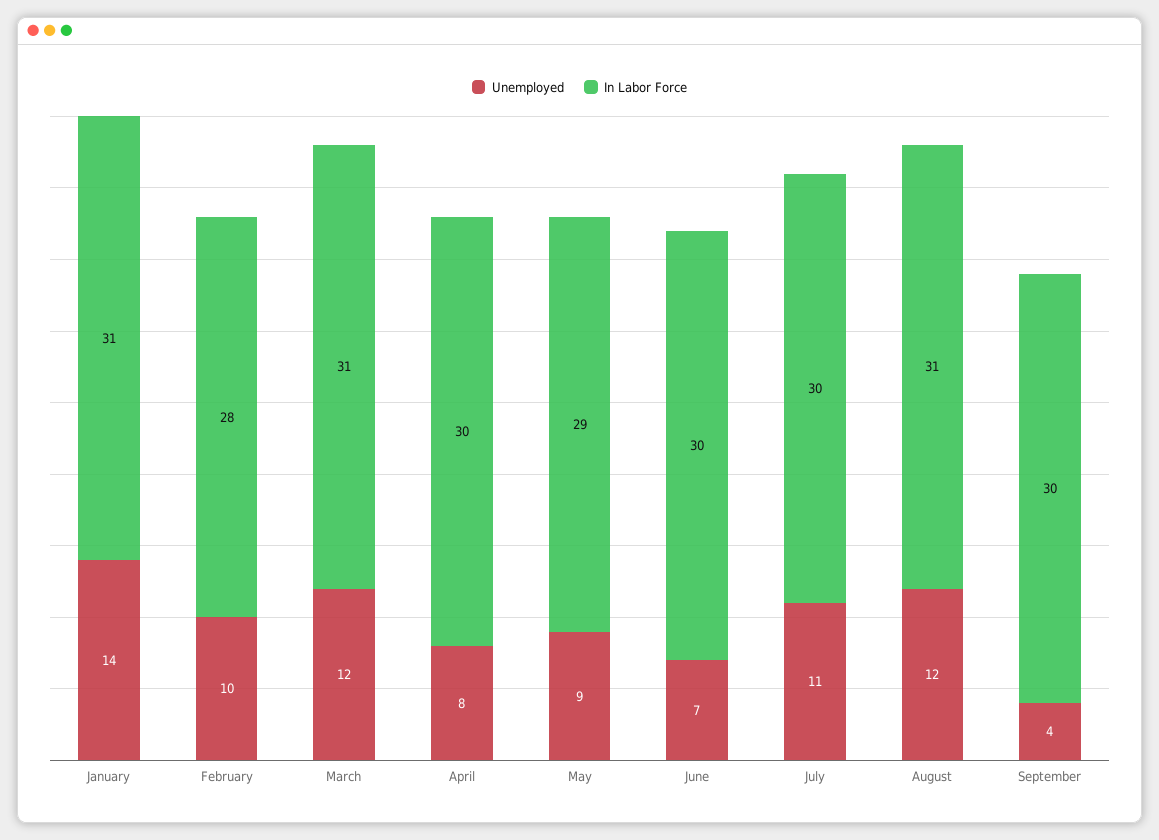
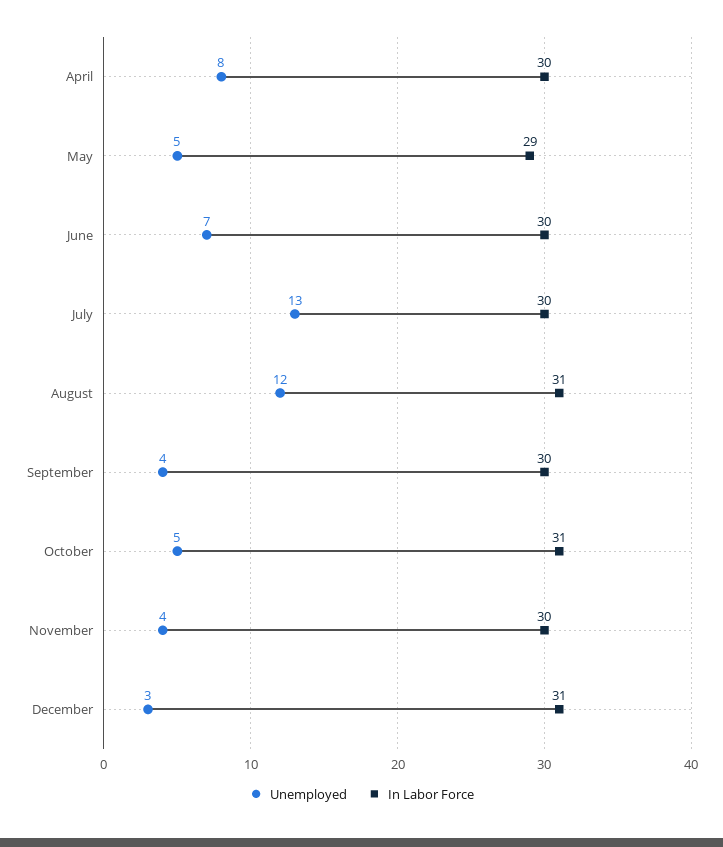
Unemployed, January: 14 -> none
In Labor Force, January: 31 -> none
Unemployed, February: 10 -> none
In Labor Force, February: 28 -> none
Unemployed, March: 12 -> none
In Labor Force, March: 31 -> none
Unemployed, May: 9 -> 5
Unemployed, July: 11 -> 13
Unemployed, October: none -> 5
In Labor Force, October: none -> 31
Unemployed, November: none -> 4
In Labor Force, November: none -> 30
Unemployed, December: none -> 3
In Labor Force, December: none -> 31

